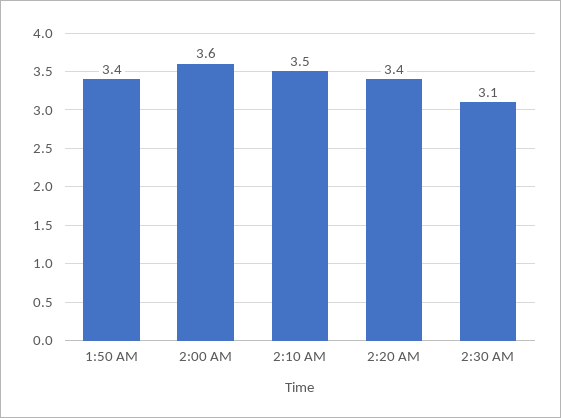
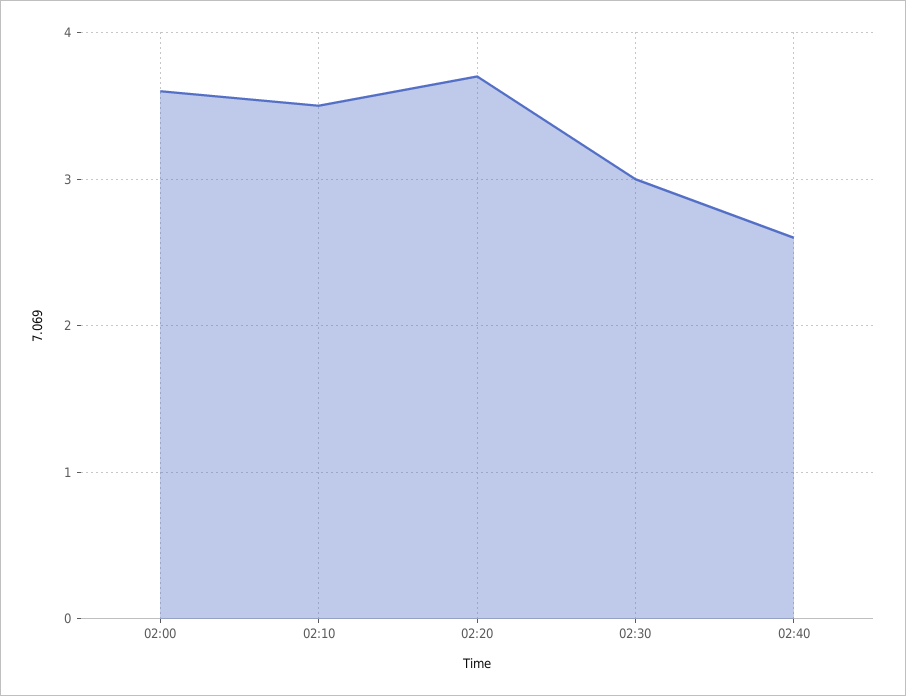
1:50 AM: 3.4 -> none
2:20 AM: 3.4 -> 3.7
2:30 AM: 3.1 -> 3
02:40: none -> 2.6

